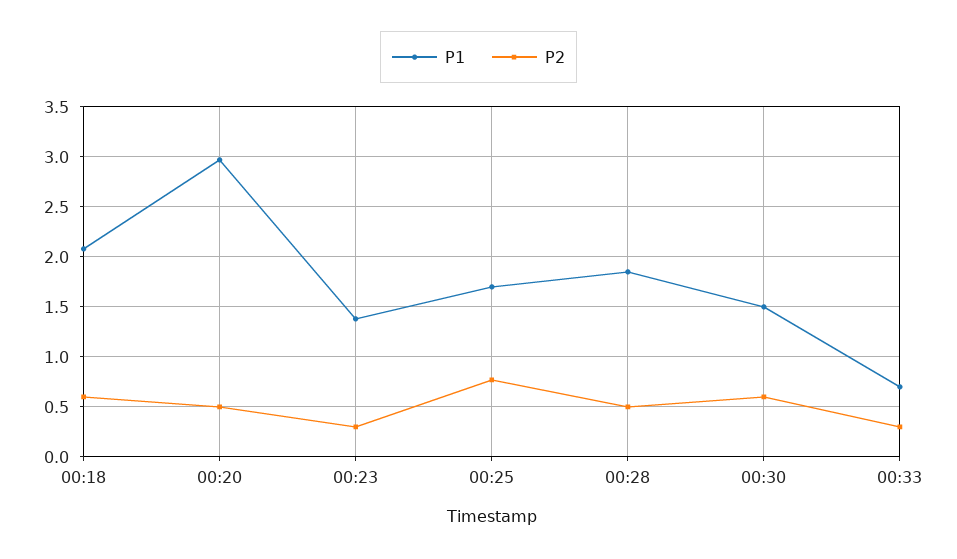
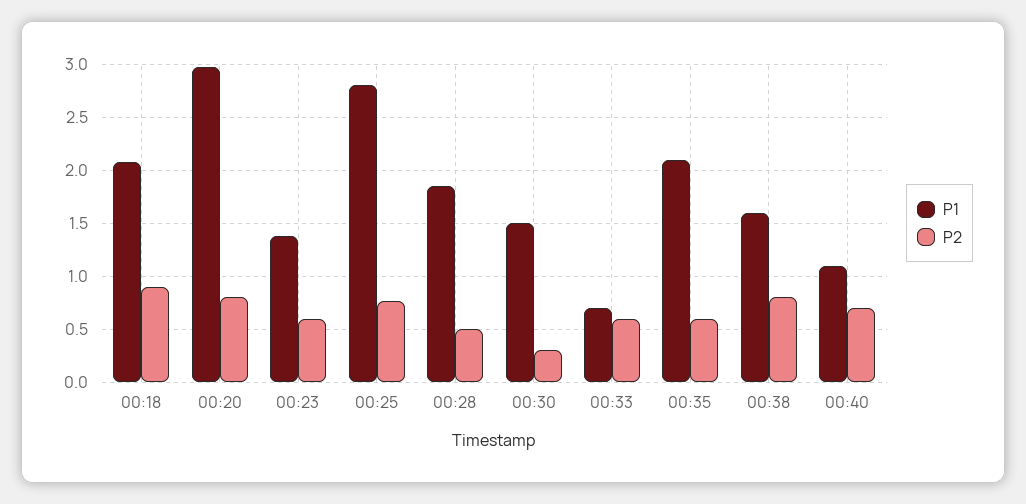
P2, 00:18: 0.6 -> 0.9
P2, 00:20: 0.5 -> 0.8
P2, 00:23: 0.3 -> 0.6
P1, 00:25: 1.7 -> 2.8
P2, 00:30: 0.6 -> 0.3
P2, 00:33: 0.3 -> 0.6
P1, 00:35: none -> 2.1
P2, 00:35: none -> 0.6
P1, 00:38: none -> 1.6
P2, 00:38: none -> 0.8
P1, 00:40: none -> 1.1
P2, 00:40: none -> 0.7

